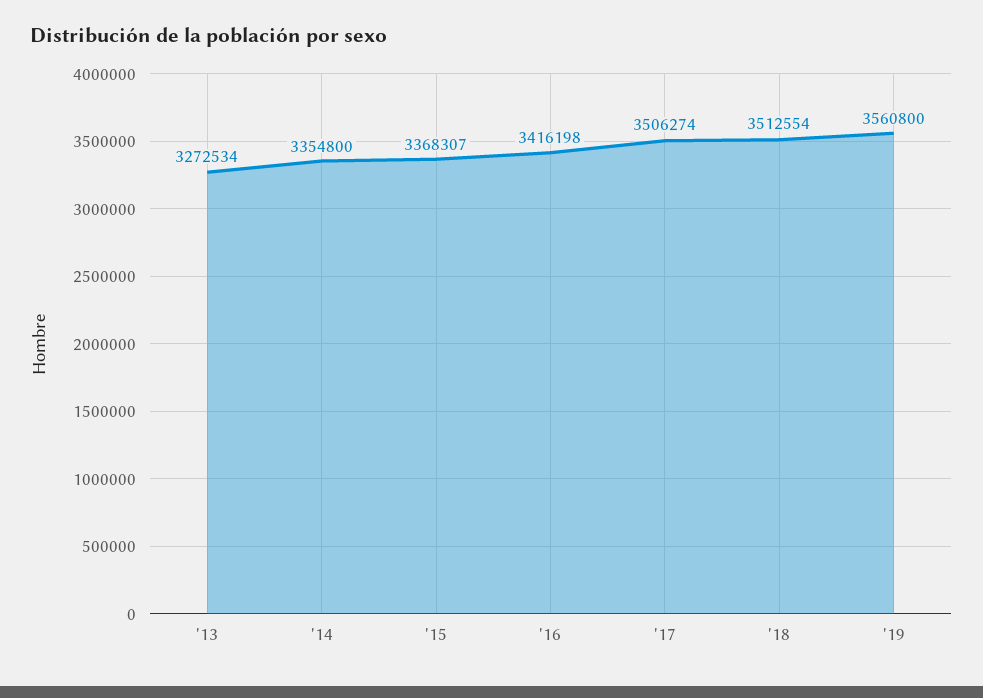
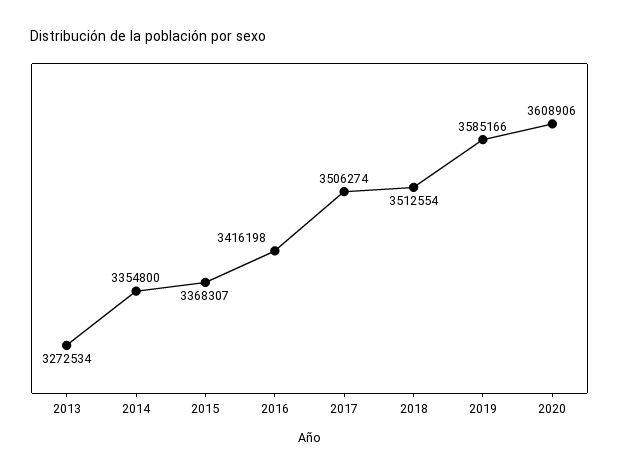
'19: 3560800 -> 3585166
2020: none -> 3608906

